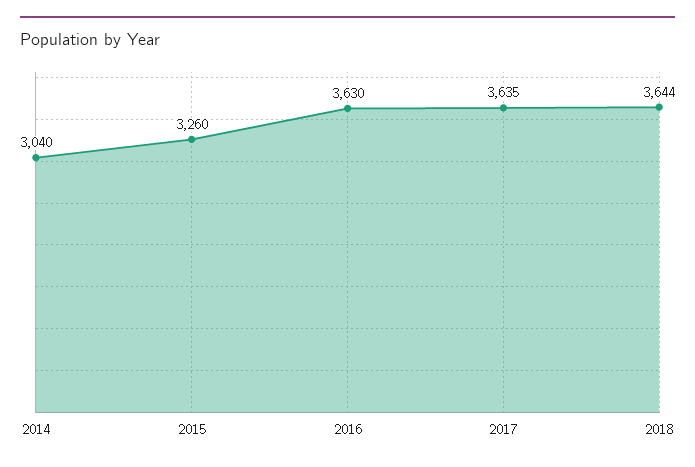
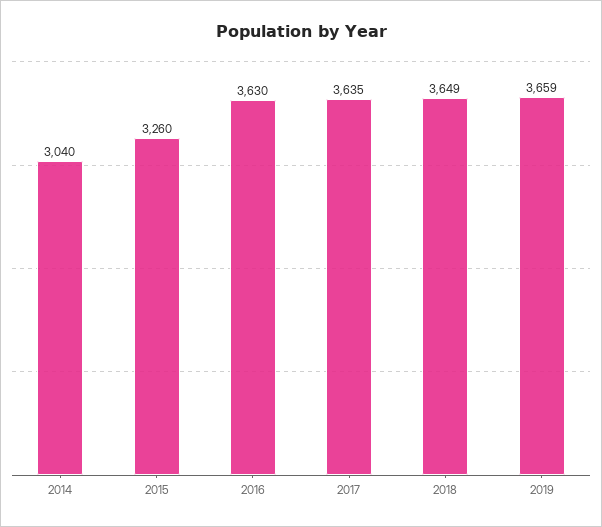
2018: 3644 -> 3649
2019: none -> 3659

